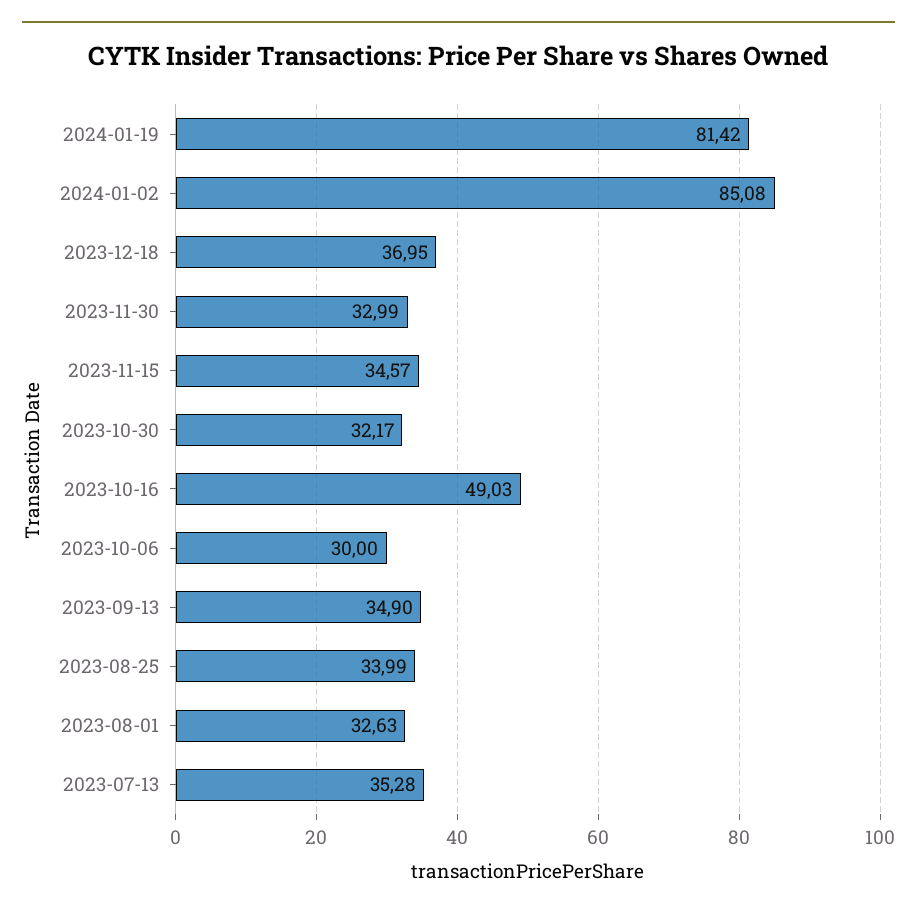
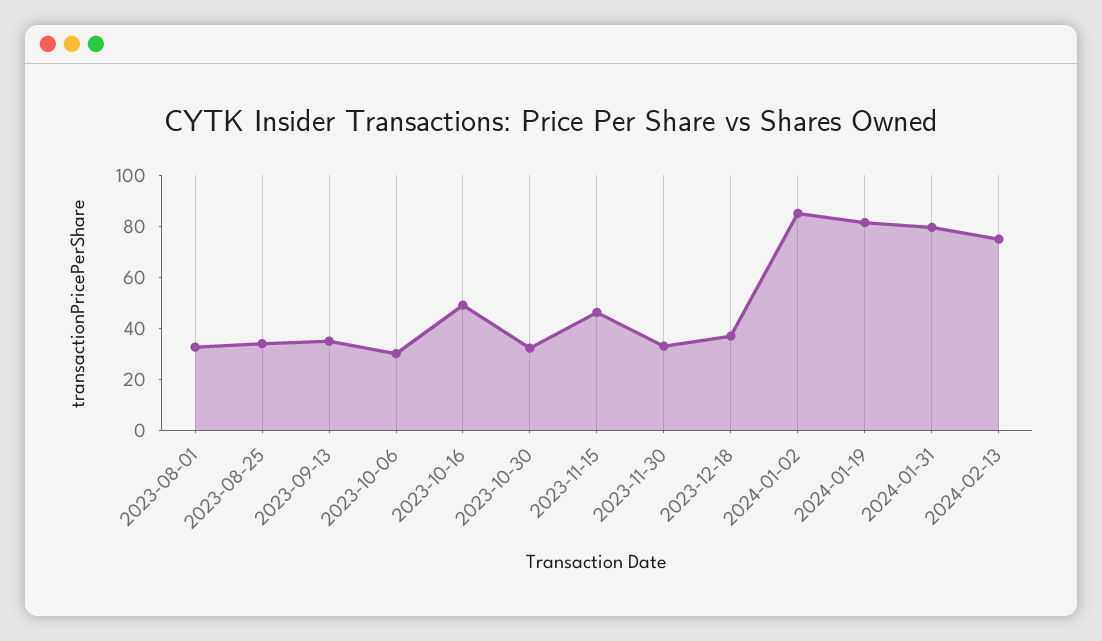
2023-11-15: 34.57 -> 45
2023-07-13: 35.28 -> none
2024-01-31: none -> 80
2024-02-13: none -> 75

